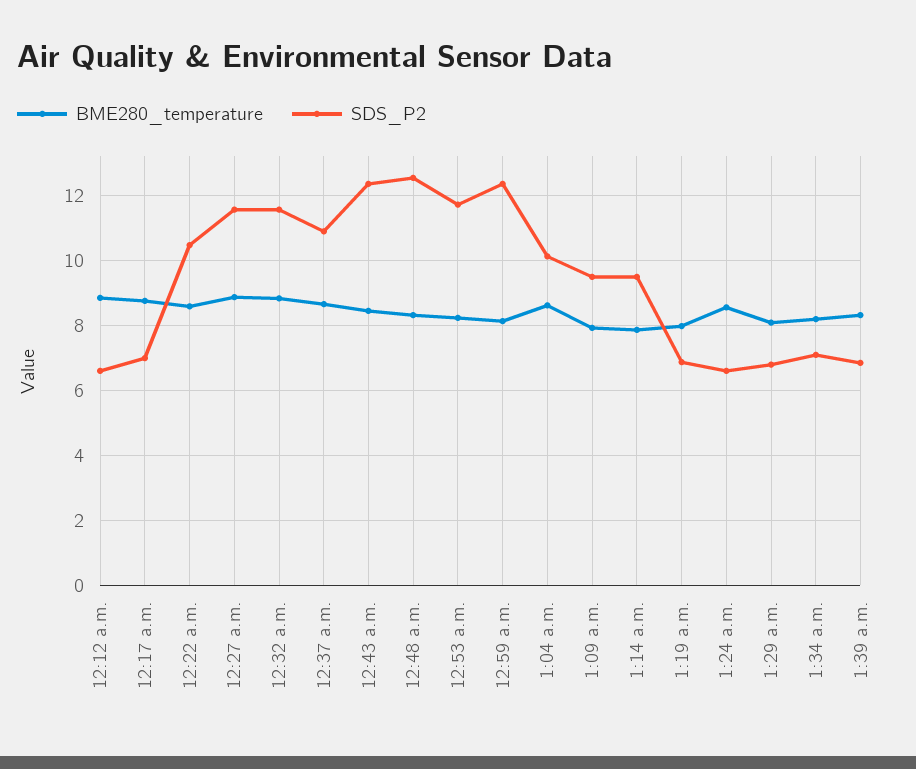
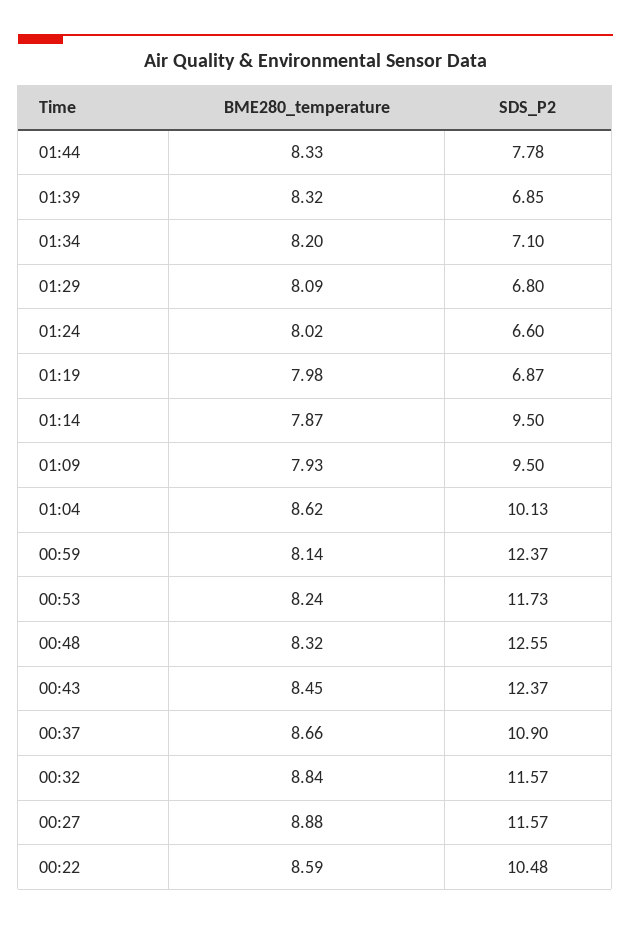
BME280_temperature, 12:12 a.m.: 8.8 -> none
SDS_P2, 12:12 a.m.: 6.6 -> none
BME280_temperature, 12:17 a.m.: 8.8 -> none
SDS_P2, 12:17 a.m.: 7 -> none
BME280_temperature, 1:24 a.m.: 8.6 -> 8.02
BME280_temperature, 01:44: none -> 8.33
SDS_P2, 01:44: none -> 7.78

